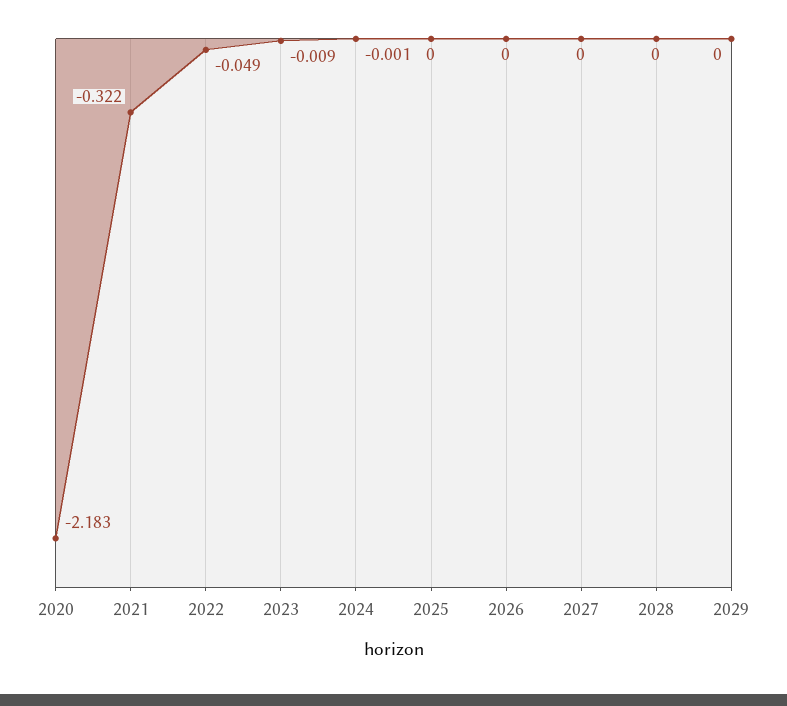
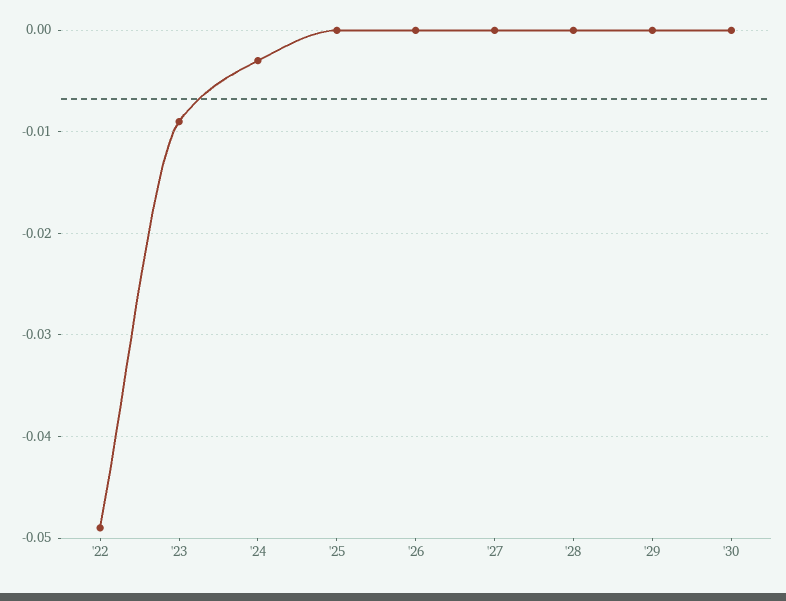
2020: -2.183 -> none
2021: -0.322 -> none
2024: -0.001 -> -0.003
'30: none -> 0

